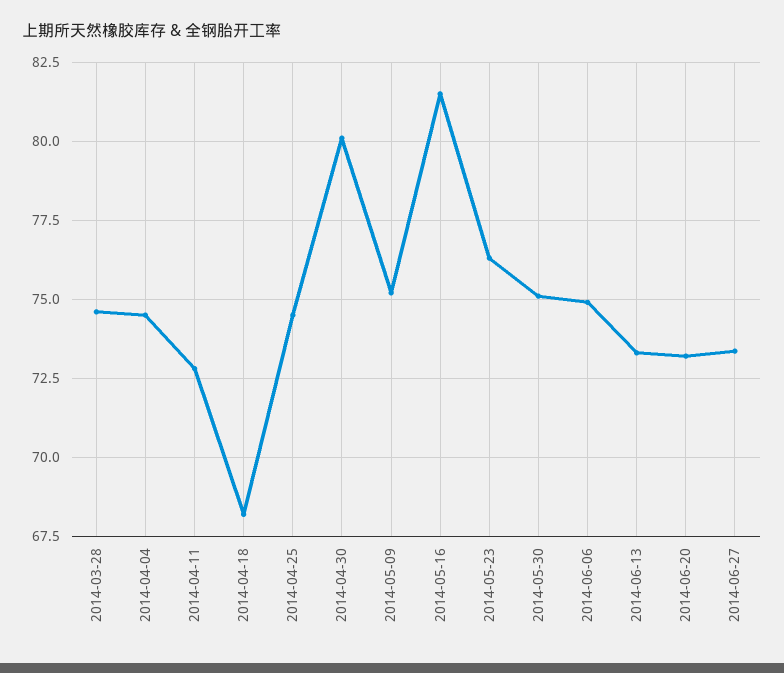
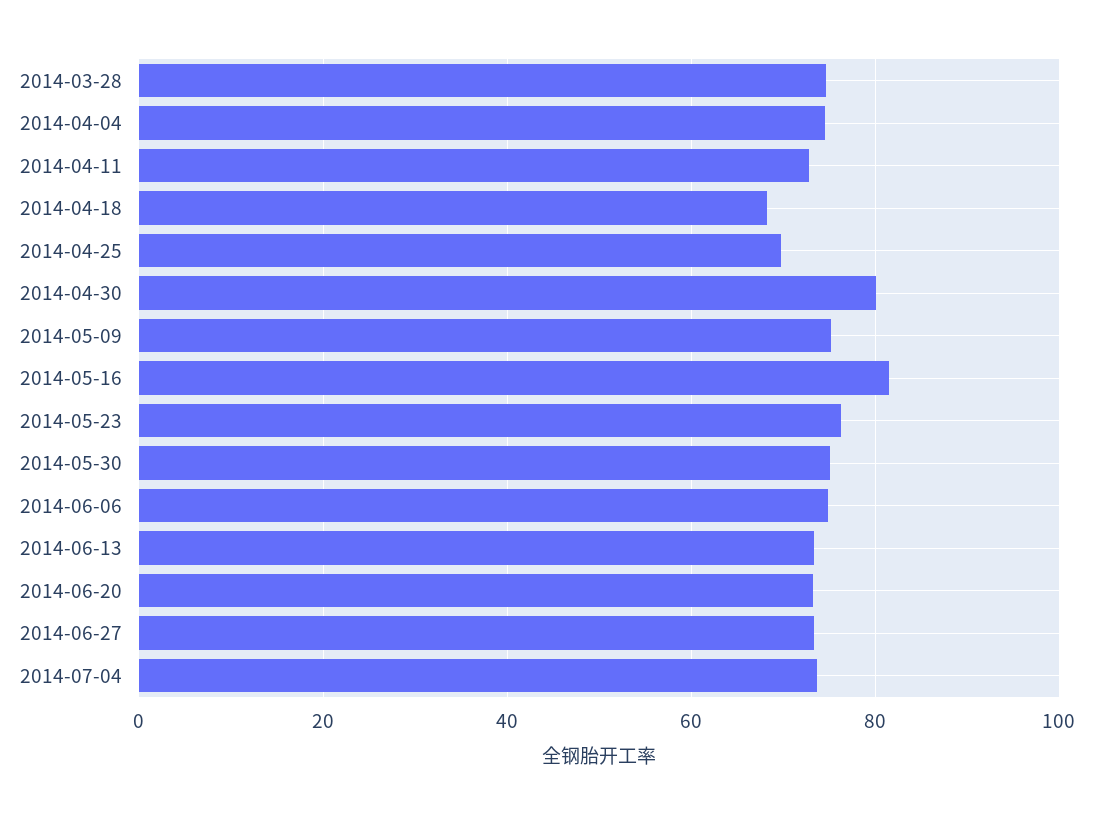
2014-04-25: 74.5 -> 70
2014-07-04: none -> 74

